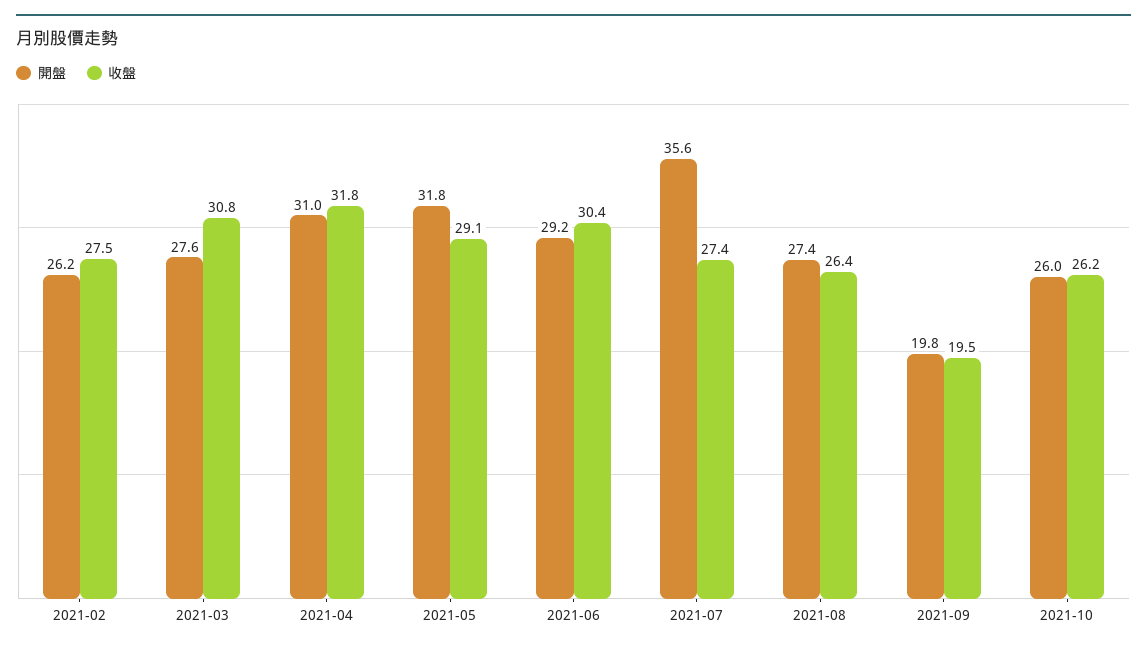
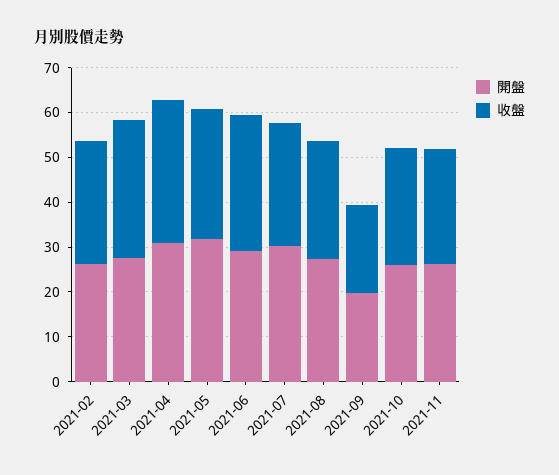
開盤, 2021-07: 35.6 -> 30
開盤, 2021-11: none -> 26
收盤, 2021-11: none -> 26

